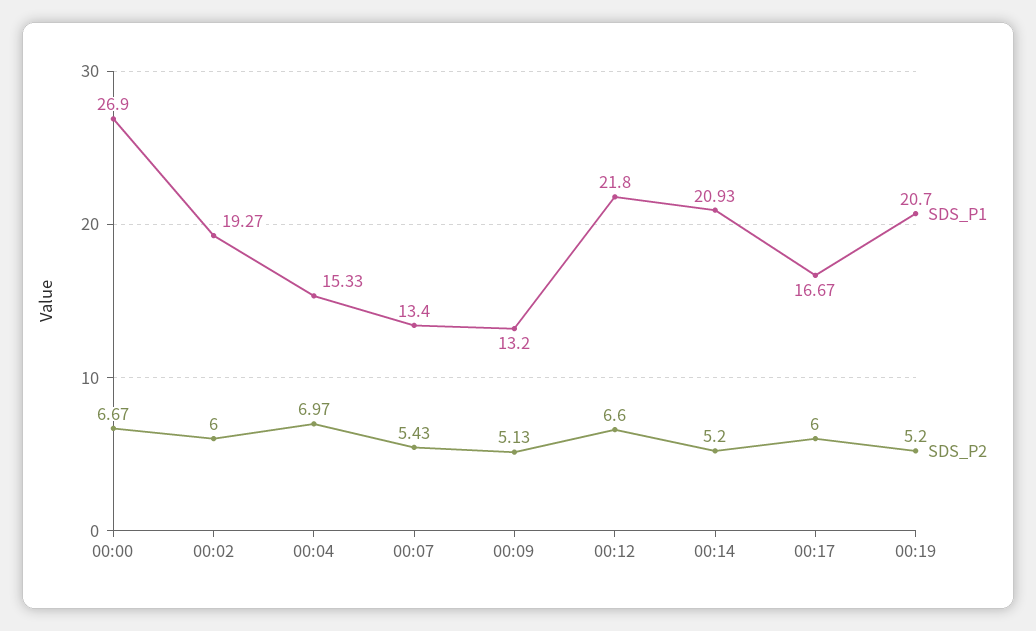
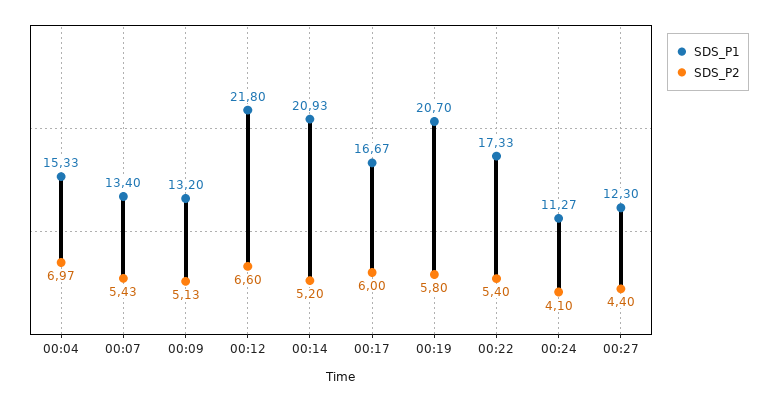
SDS_P1, 00:00: 26.9 -> none
SDS_P2, 00:00: 6.67 -> none
SDS_P1, 00:02: 19.27 -> none
SDS_P2, 00:02: 6 -> none
SDS_P2, 00:19: 5.2 -> 5.8
SDS_P1, 00:22: none -> 17.33
SDS_P2, 00:22: none -> 5.4
SDS_P1, 00:24: none -> 11.27
SDS_P2, 00:24: none -> 4.1
SDS_P1, 00:27: none -> 12.3
SDS_P2, 00:27: none -> 4.4

